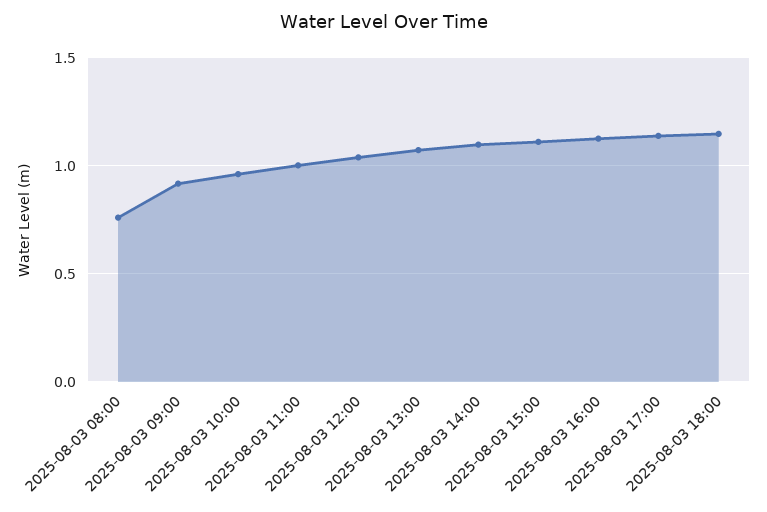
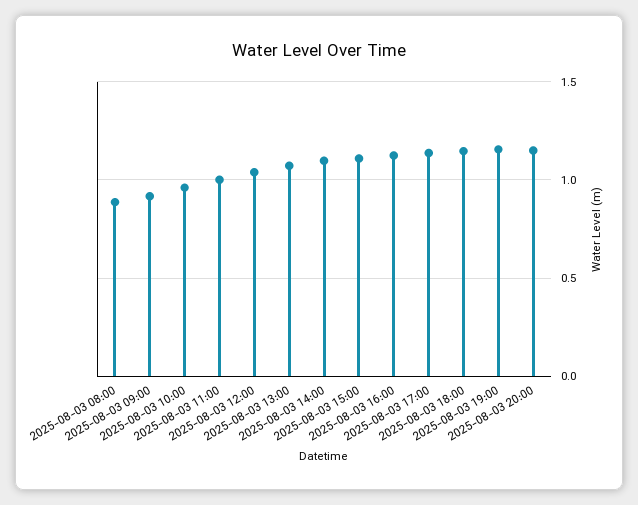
2025-08-03 08:00: 0.75 -> 0.9
2025-08-03 19:00: none -> 1.15
2025-08-03 20:00: none -> 1.15

